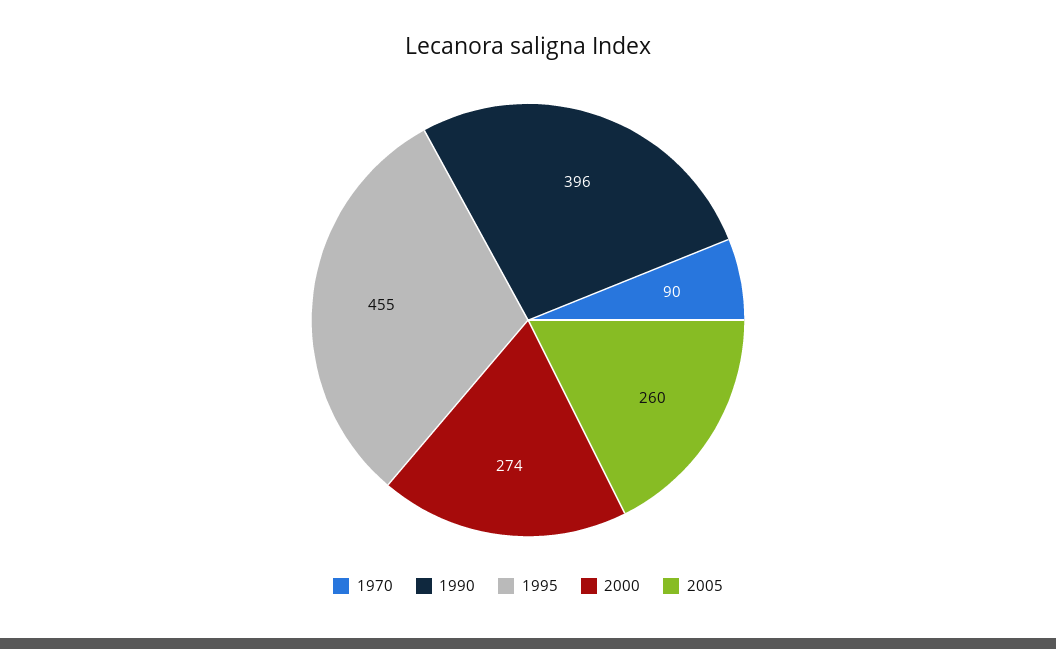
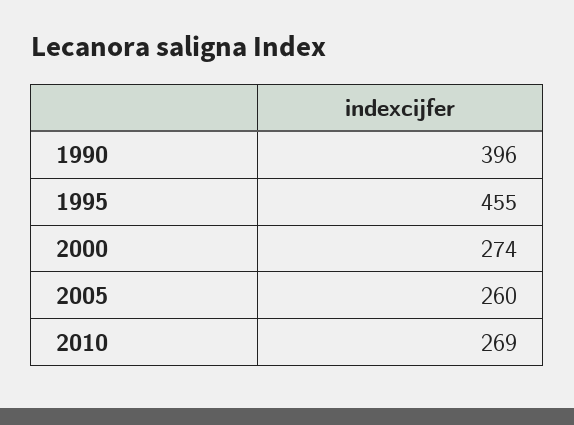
1970: 90 -> none
2010: none -> 269

